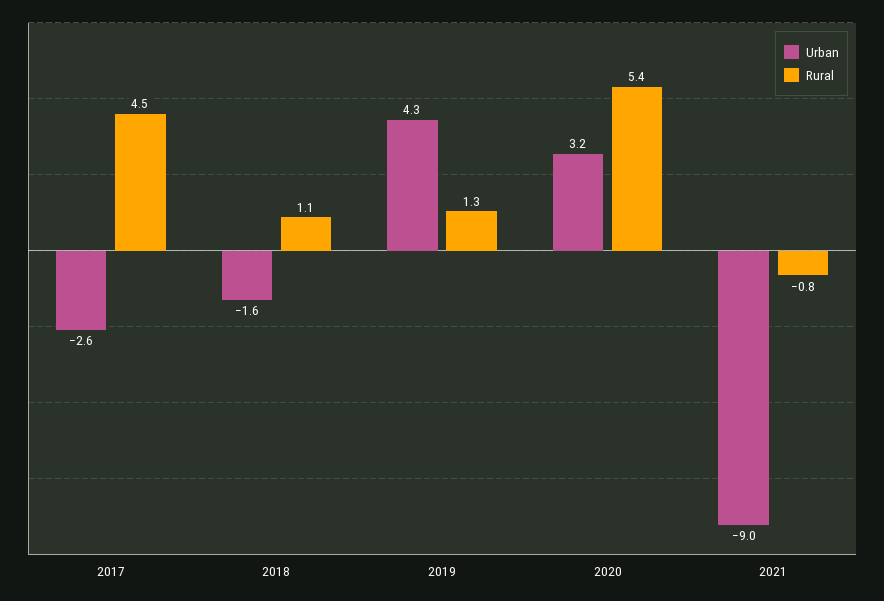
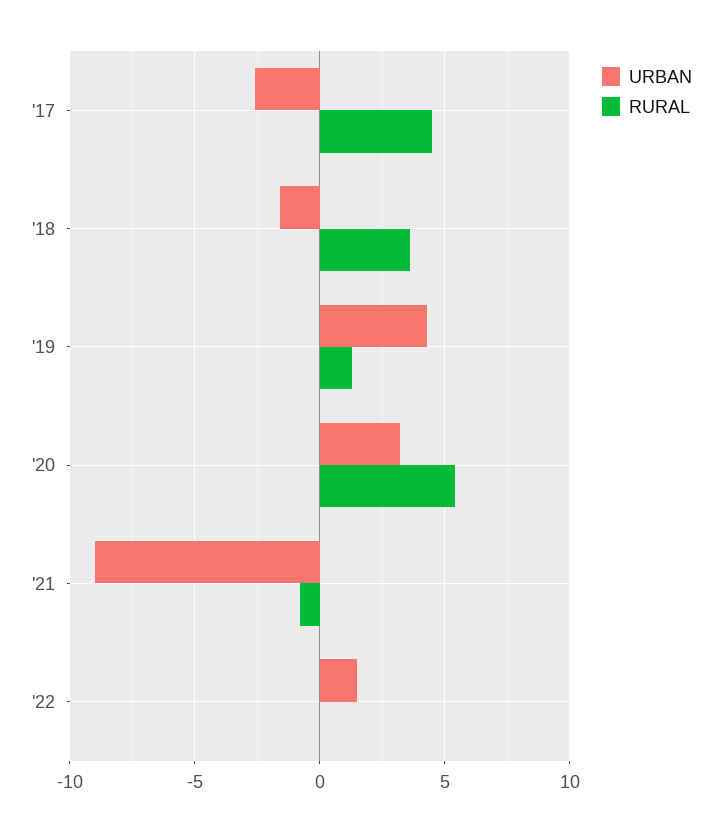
Rural, 2018: 1.1 -> 3.5
Urban, '22: none -> 1.5
Rural, '22: none -> 0

